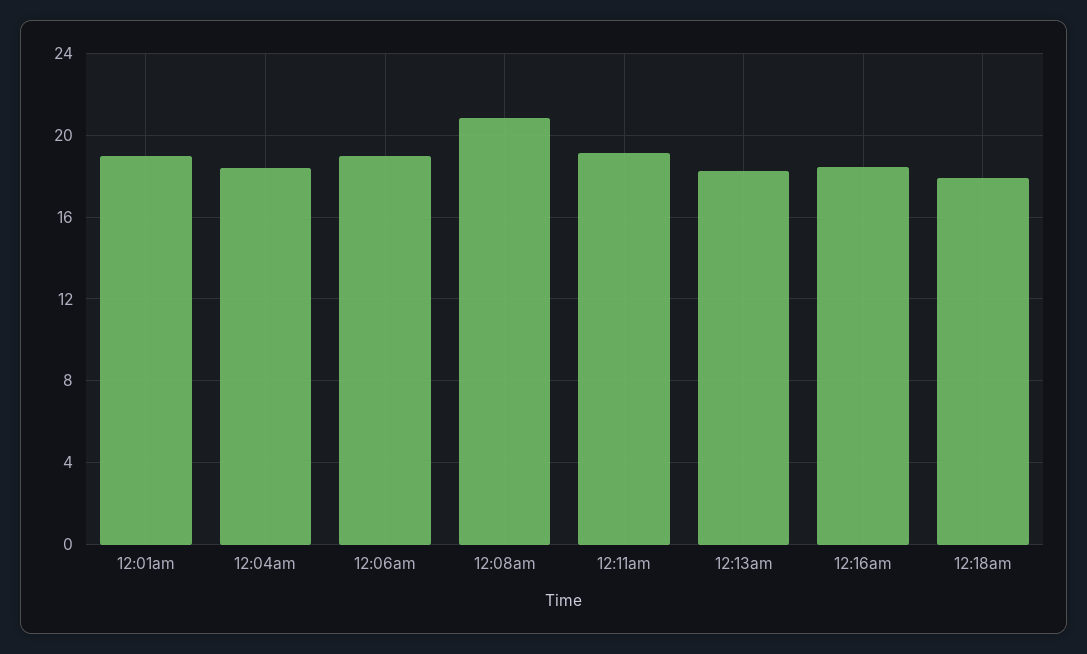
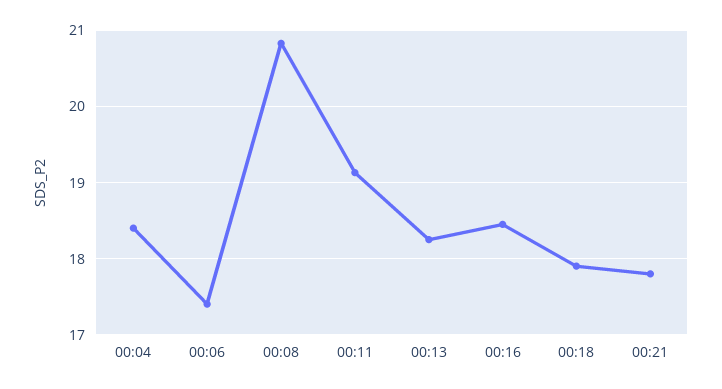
12:01am: 19 -> none
12:06am: 19 -> 17.4
00:21: none -> 17.8

